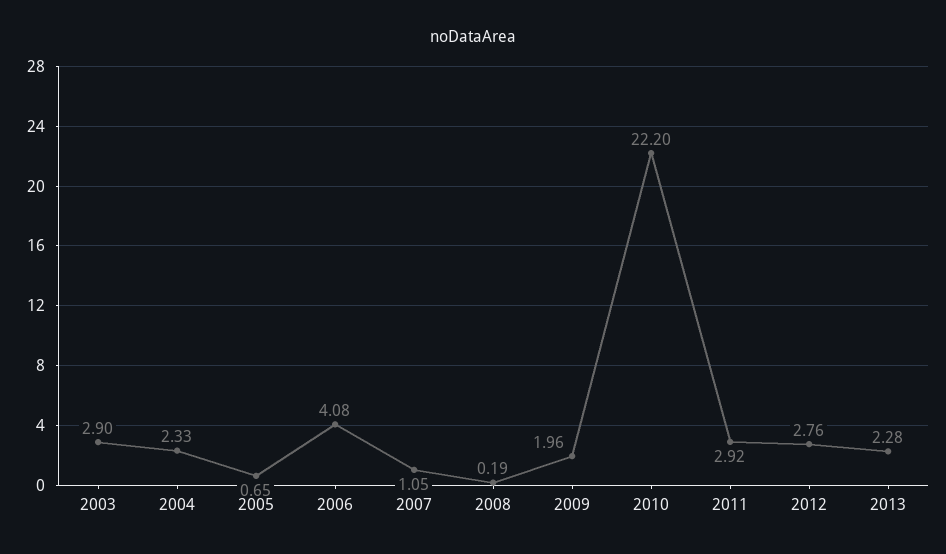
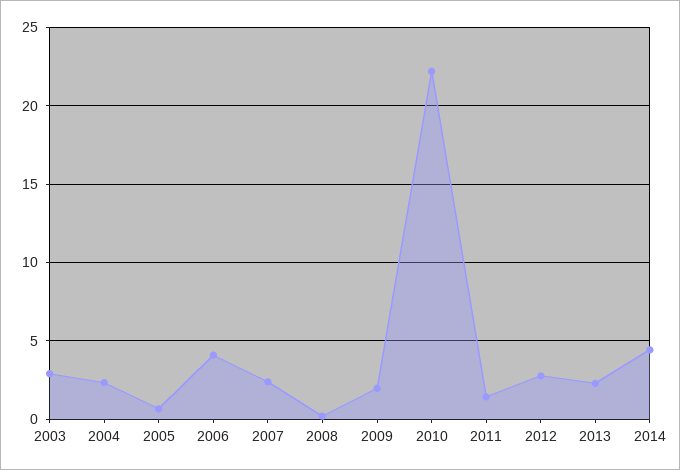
2007: 1.05 -> 2.5
2011: 2.92 -> 1.5
2014: none -> 4.5

